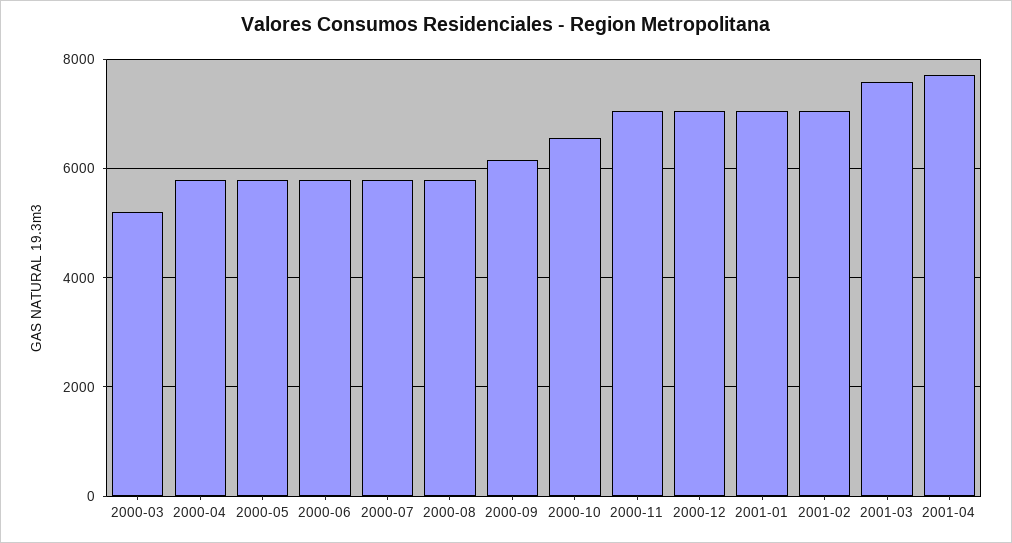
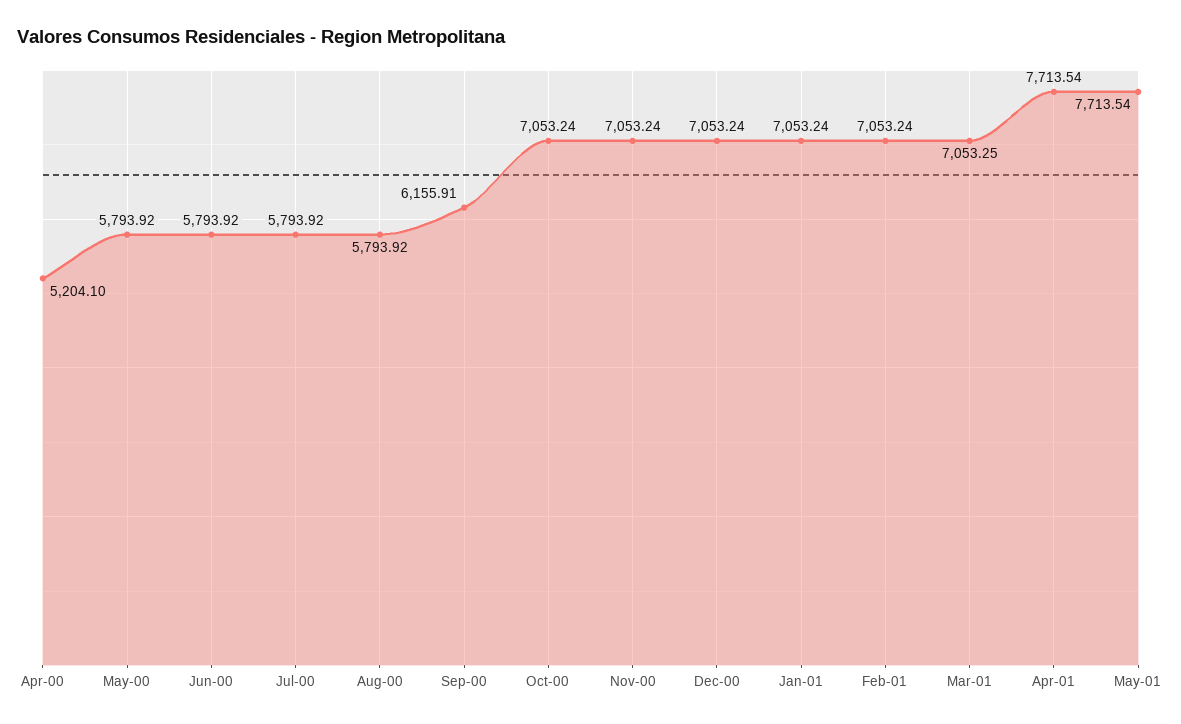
2000-03: 5200 -> none
2000-04: 5800 -> 5204.1
2000-10: 6600 -> 7053.24
2001-03: 7600 -> 7053.25
May-01: none -> 7713.54

